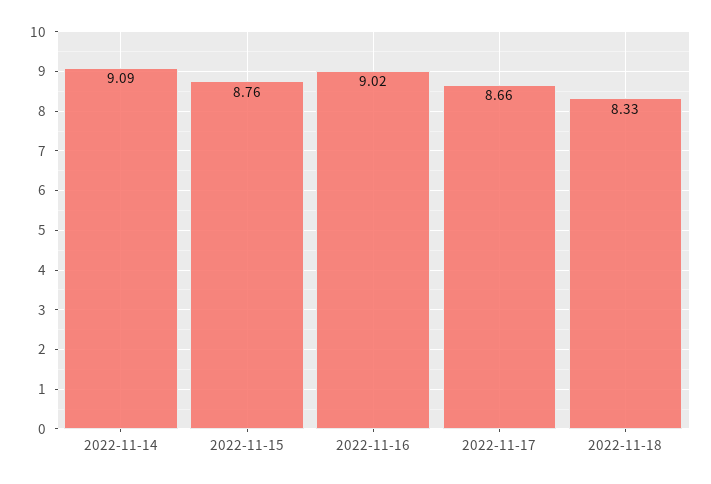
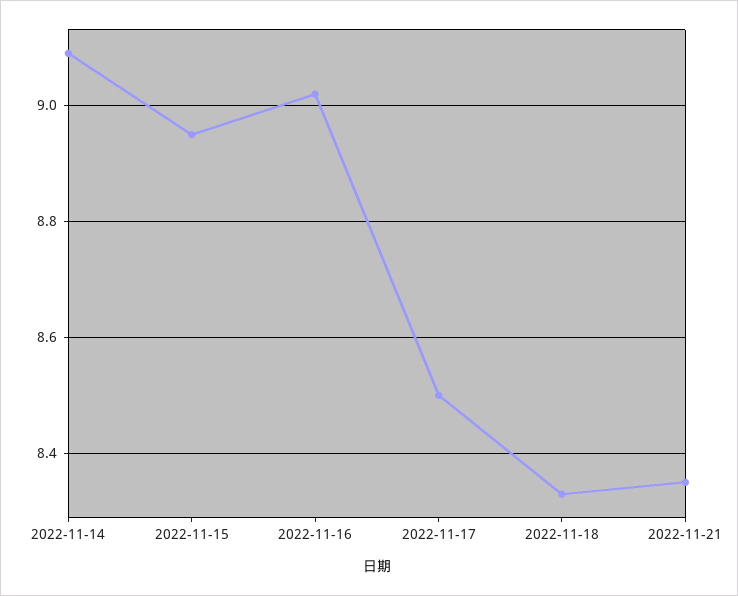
2022-11-15: 8.76 -> 8.95
2022-11-17: 8.66 -> 8.5
2022-11-21: none -> 8.35

